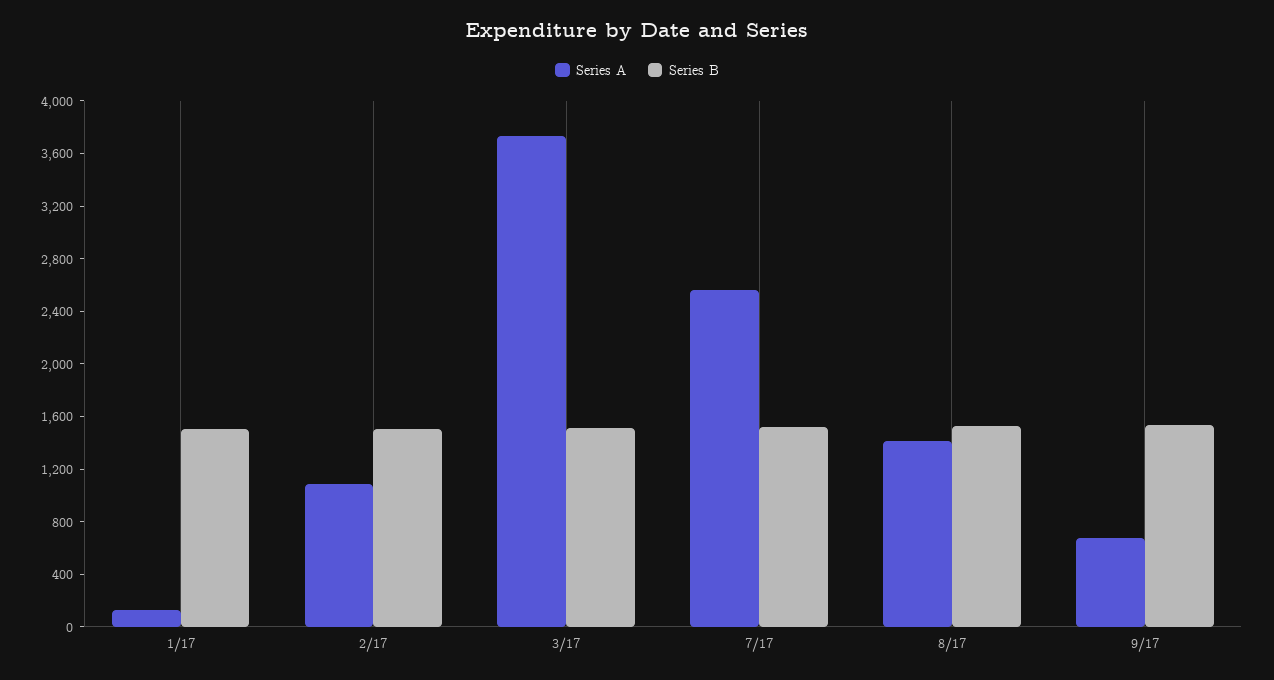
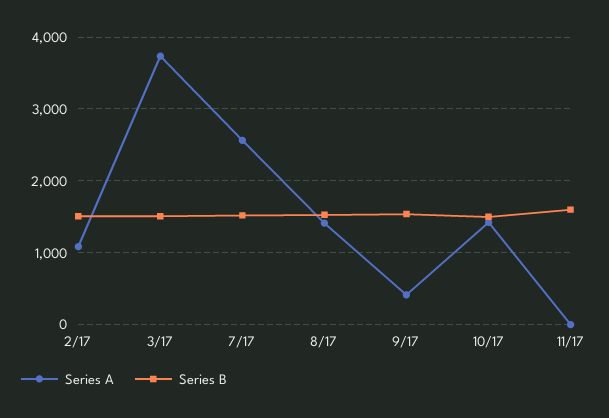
Series A, 1/17: 100 -> none
Series B, 1/17: 1500 -> none
Series A, 9/17: 700 -> 400
Series A, 10/17: none -> 1400
Series B, 10/17: none -> 1500
Series A, 11/17: none -> 0
Series B, 11/17: none -> 1600

